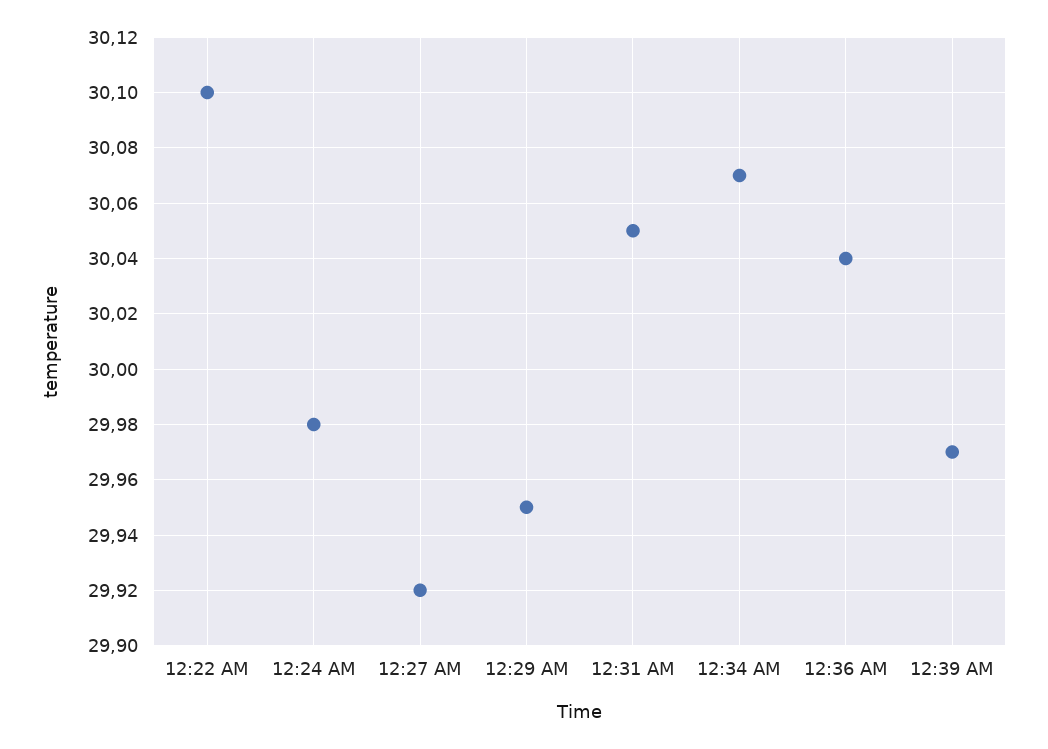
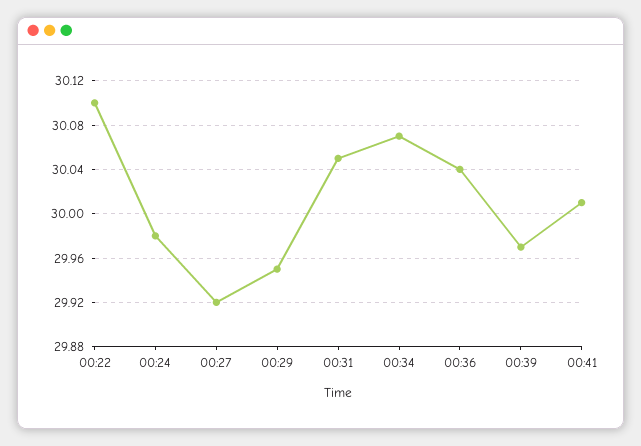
00:41: none -> 30.01

